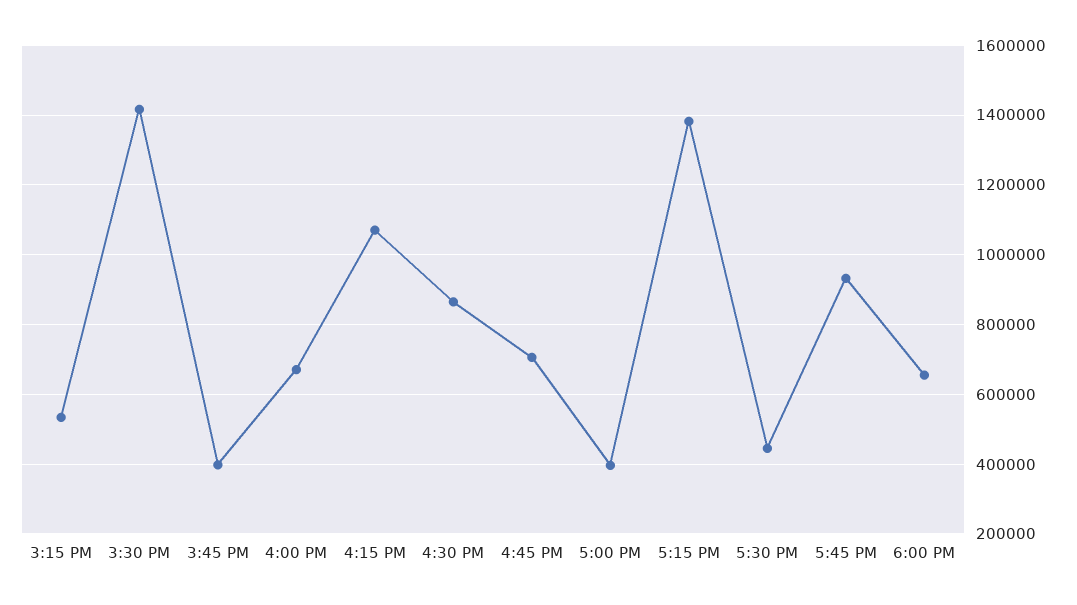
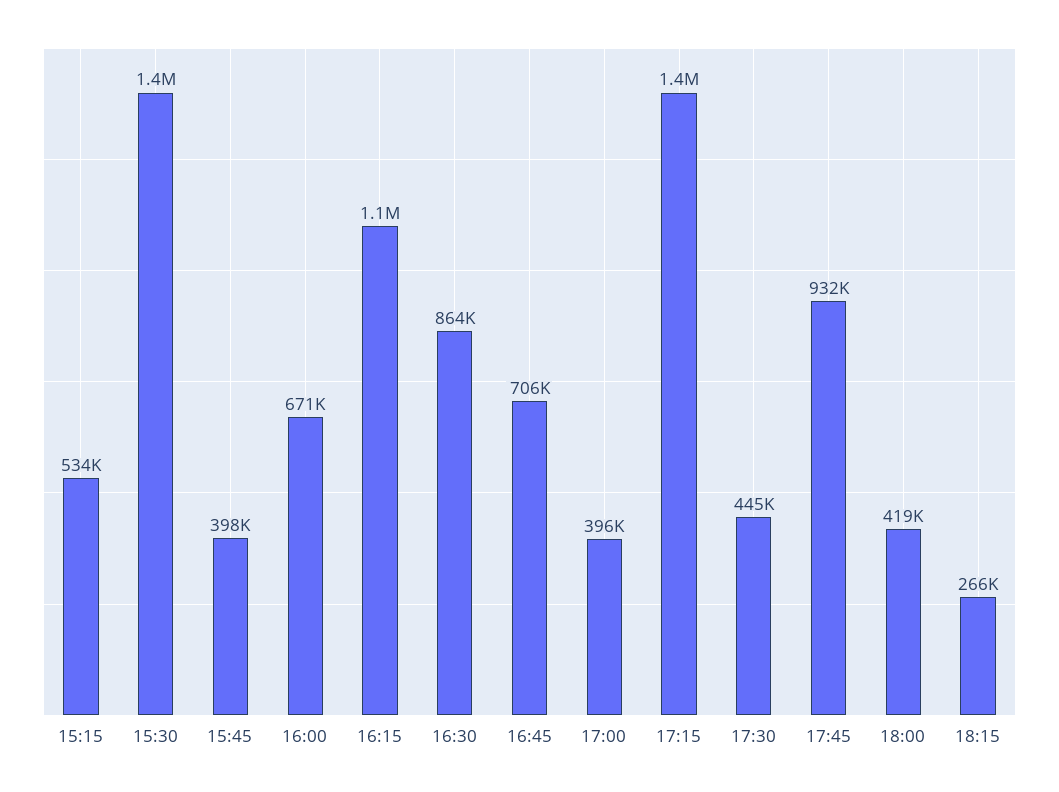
6:00 PM: 660000 -> 419000
18:15: none -> 266000

